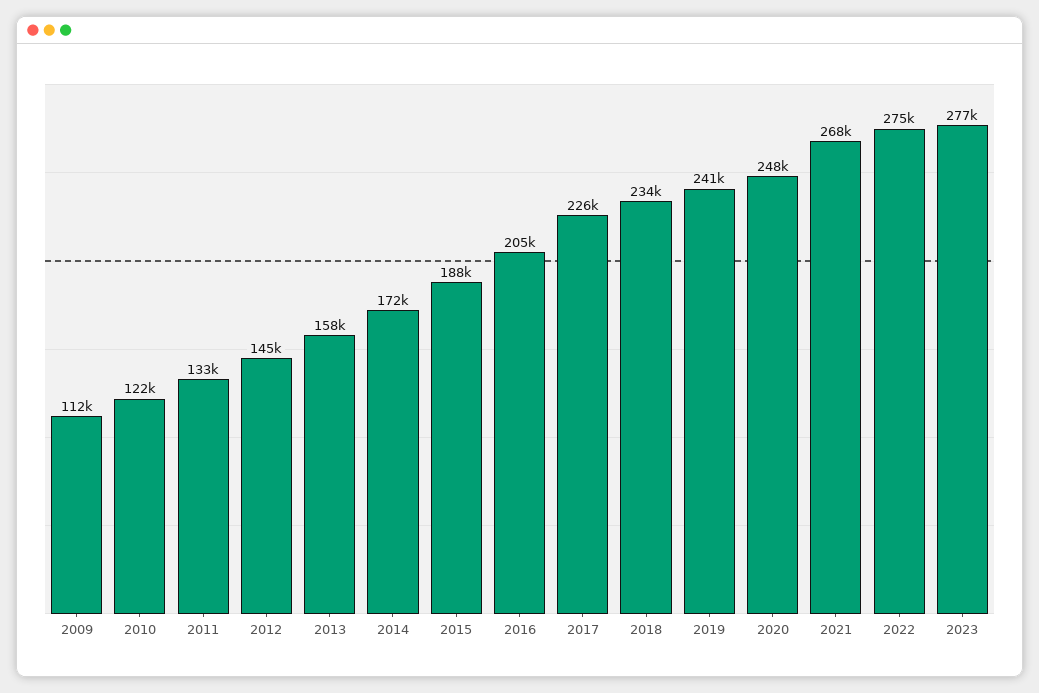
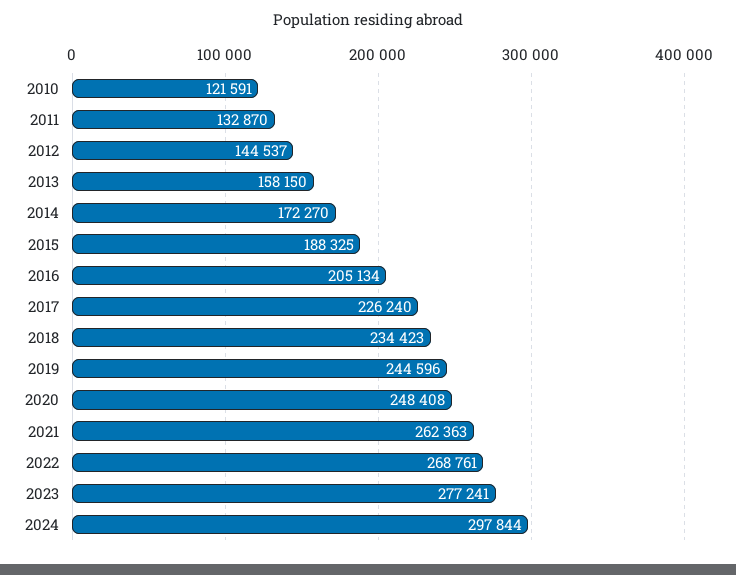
2009: 112000 -> none
2019: 241000 -> 244596
2021: 268000 -> 262363
2022: 275000 -> 268761
2024: none -> 297844

